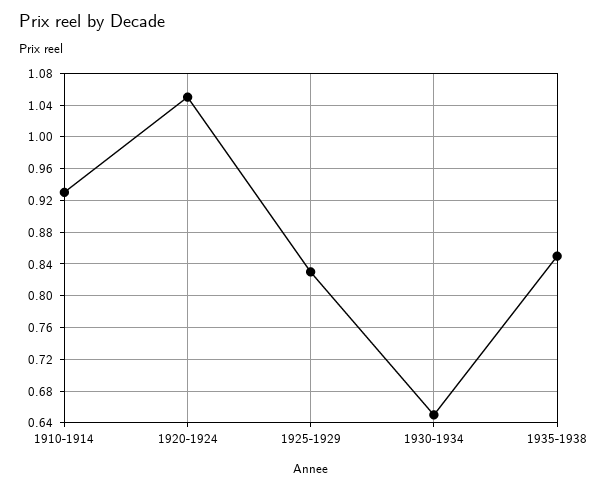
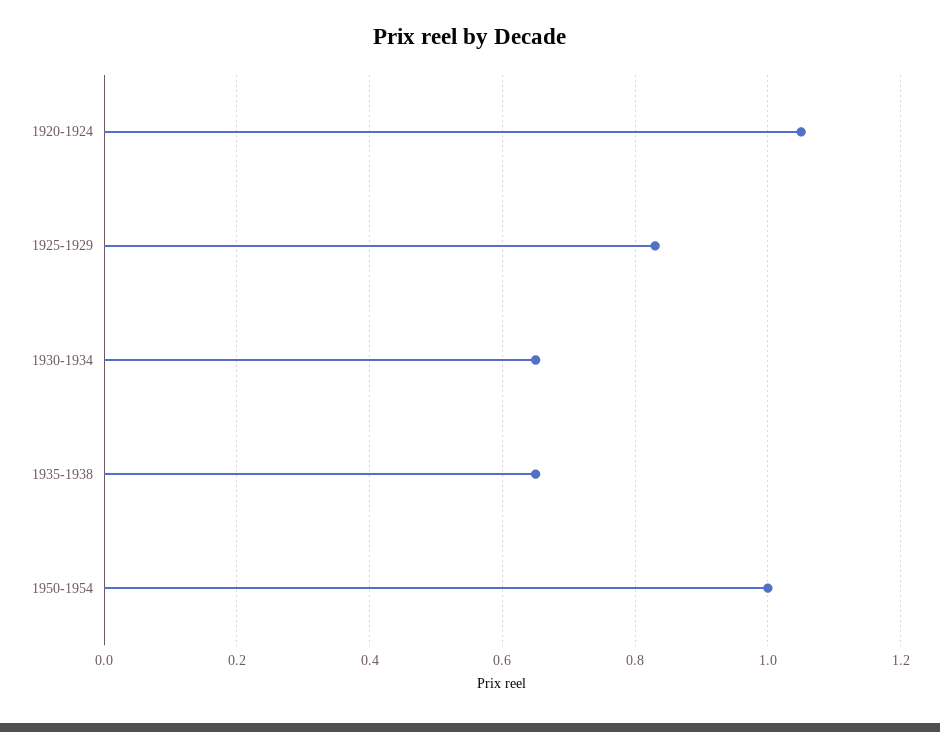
1910-1914: 0.93 -> none
1935-1938: 0.85 -> 0.65
1950-1954: none -> 1

